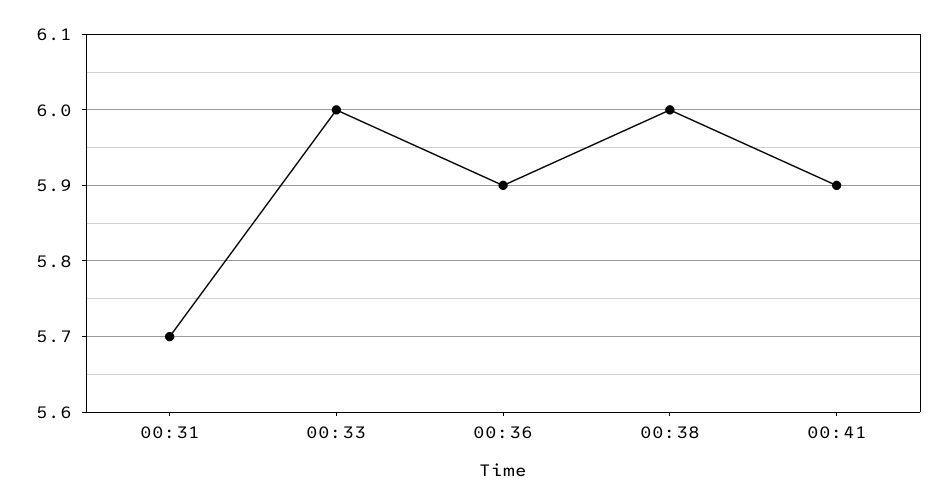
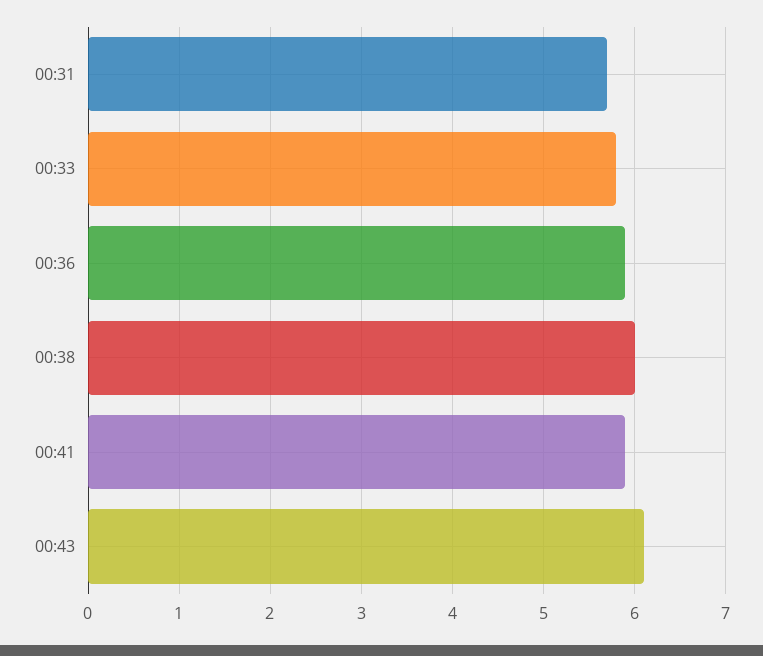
00:33: 6 -> 5.8
00:43: none -> 6.1

